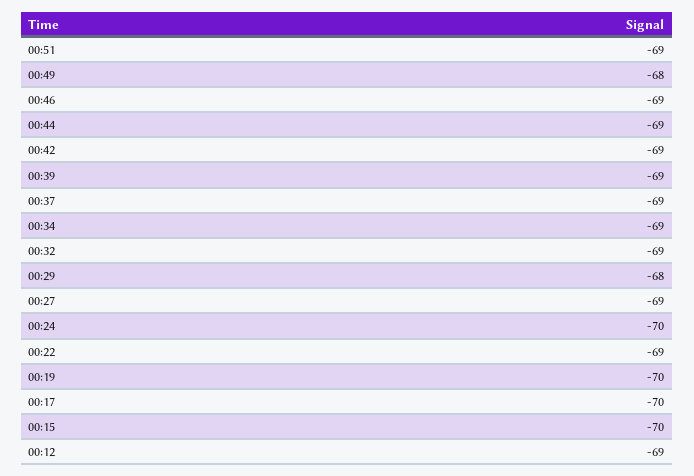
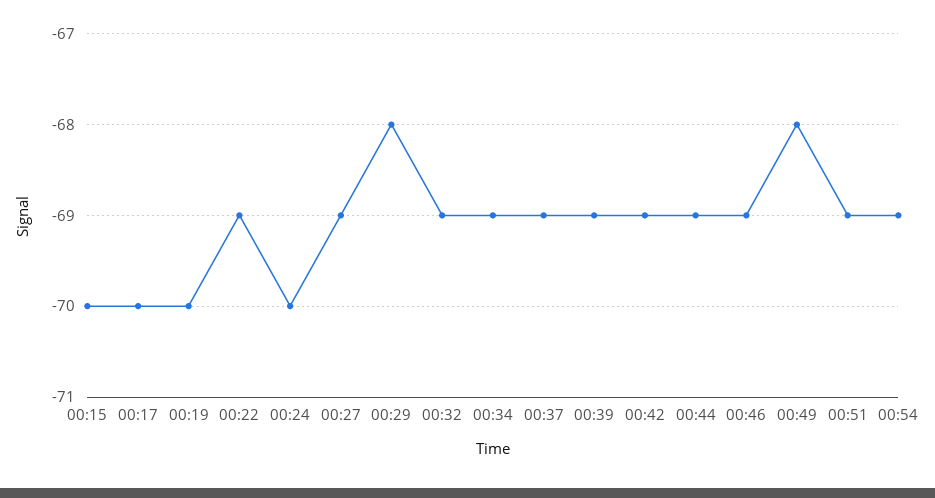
00:12: -69 -> none
00:54: none -> -69

